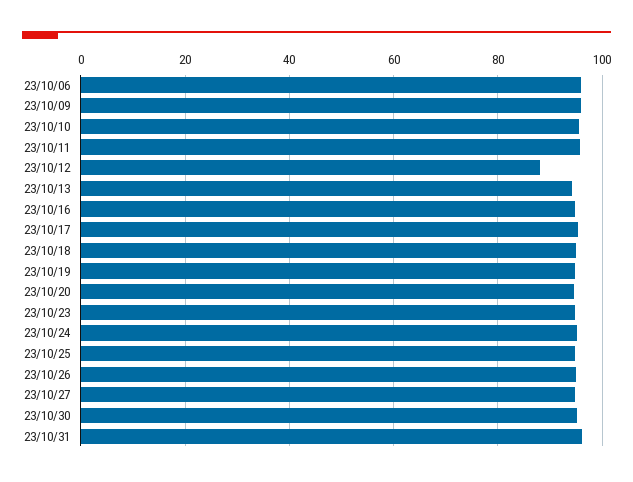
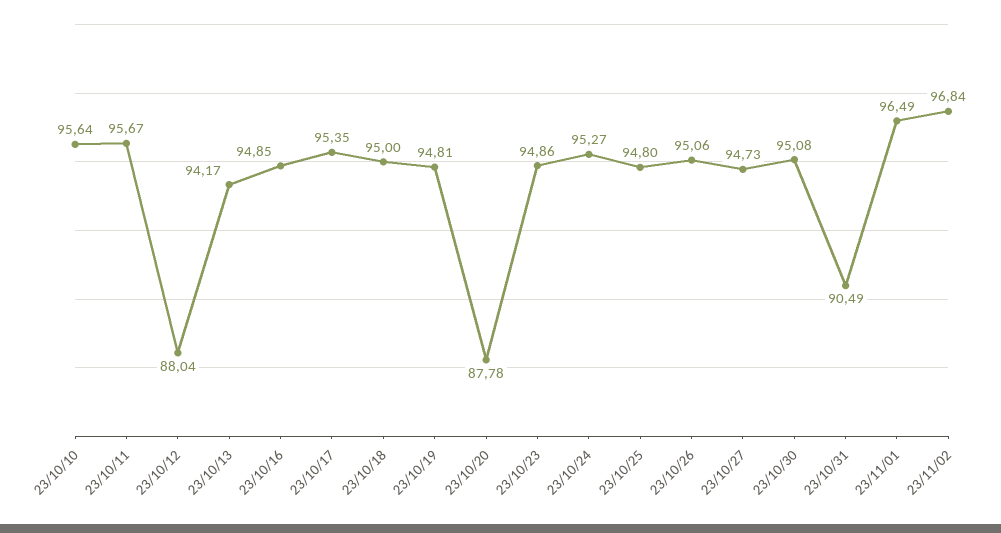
23/10/06: 96 -> none
23/10/09: 96 -> none
23/10/20: 94 -> 87.78
23/10/31: 96 -> 90.49
23/11/01: none -> 96.49
23/11/02: none -> 96.84

